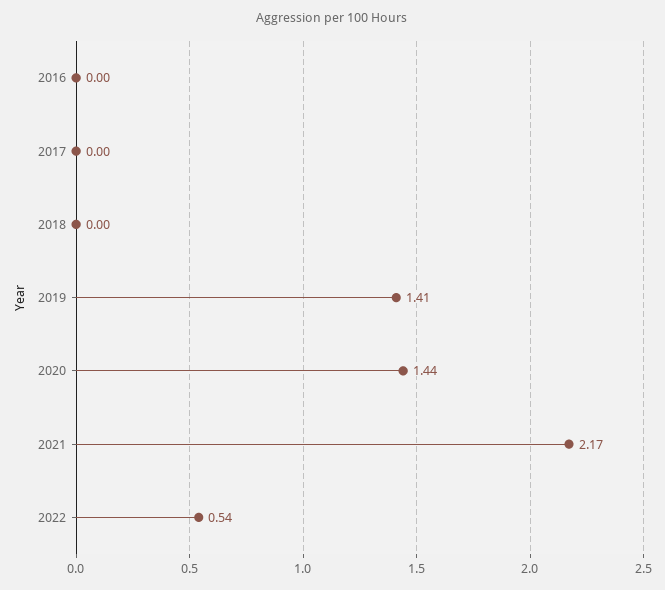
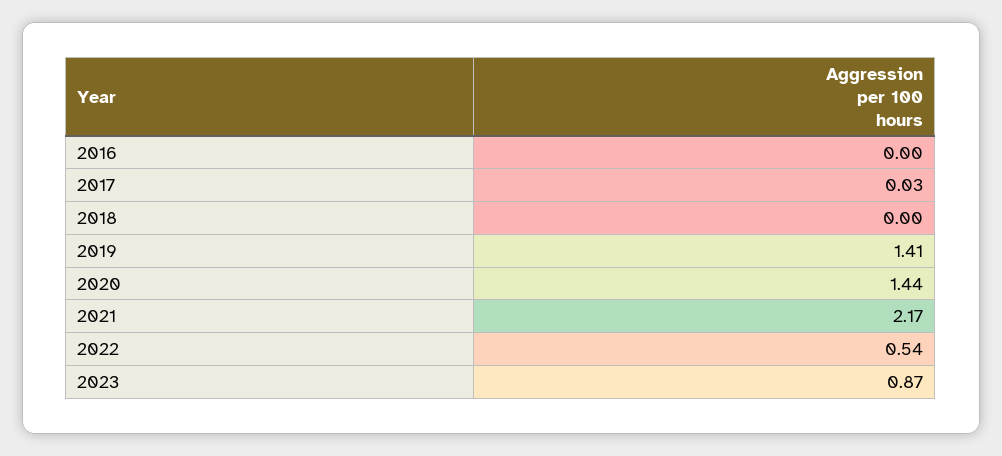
2017: 0 -> 0.03
2023: none -> 0.87

